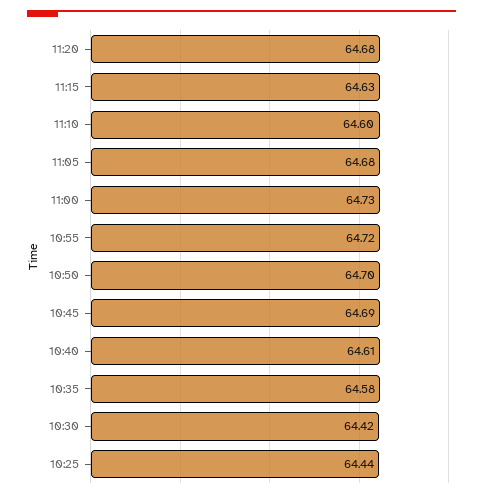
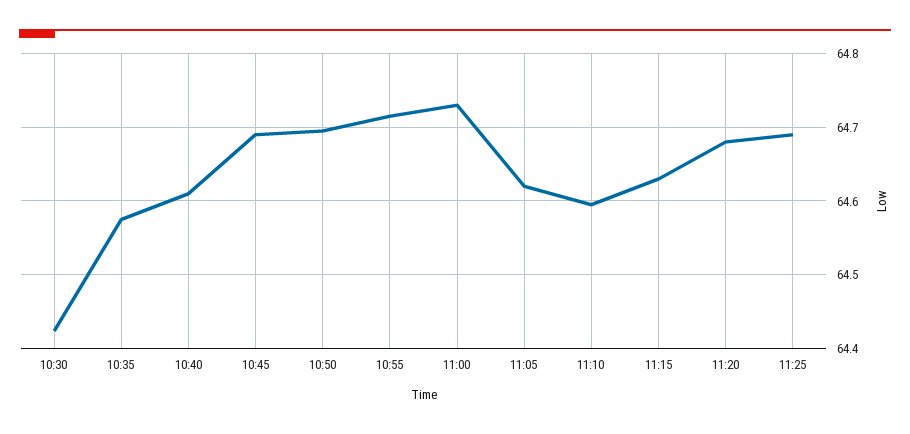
11:05: 64.68 -> 64.62
10:25: 64.44 -> none
11:25: none -> 64.69

